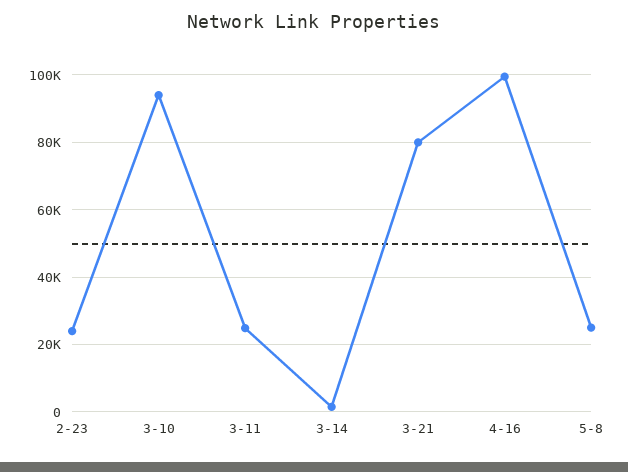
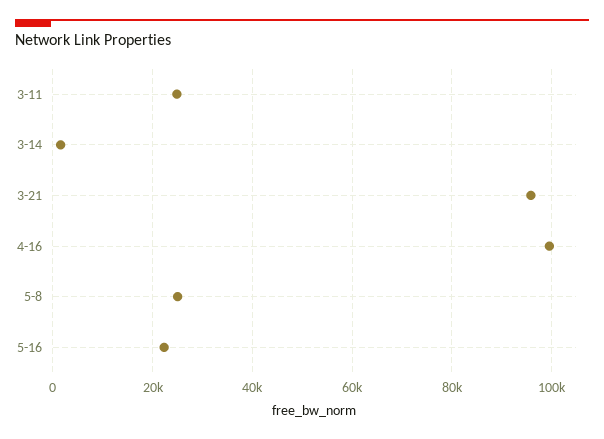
2-23: 24000 -> none
3-10: 94000 -> none
3-21: 80000 -> 96000
5-16: none -> 22000

